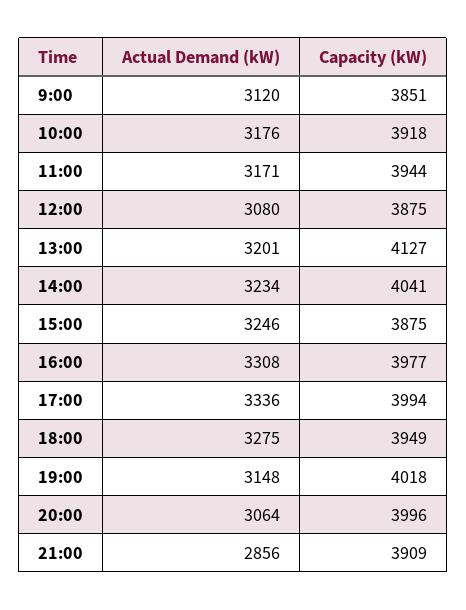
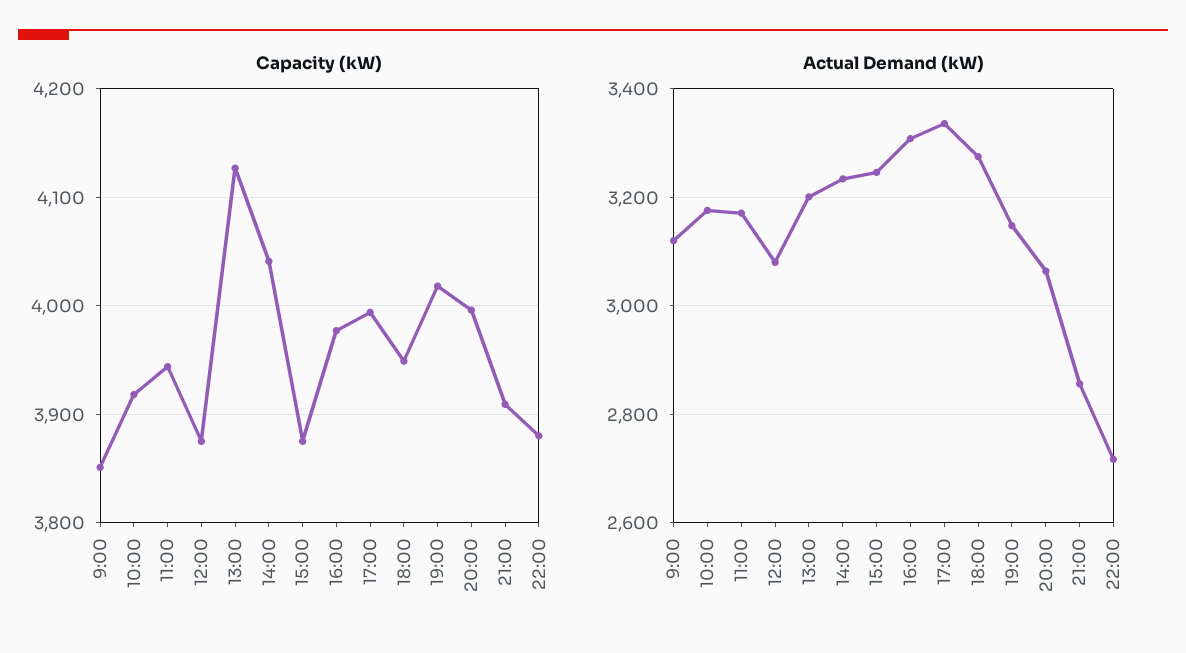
Capacity (kW), 22:00: none -> 3880
Actual Demand (kW), 22:00: none -> 2720

